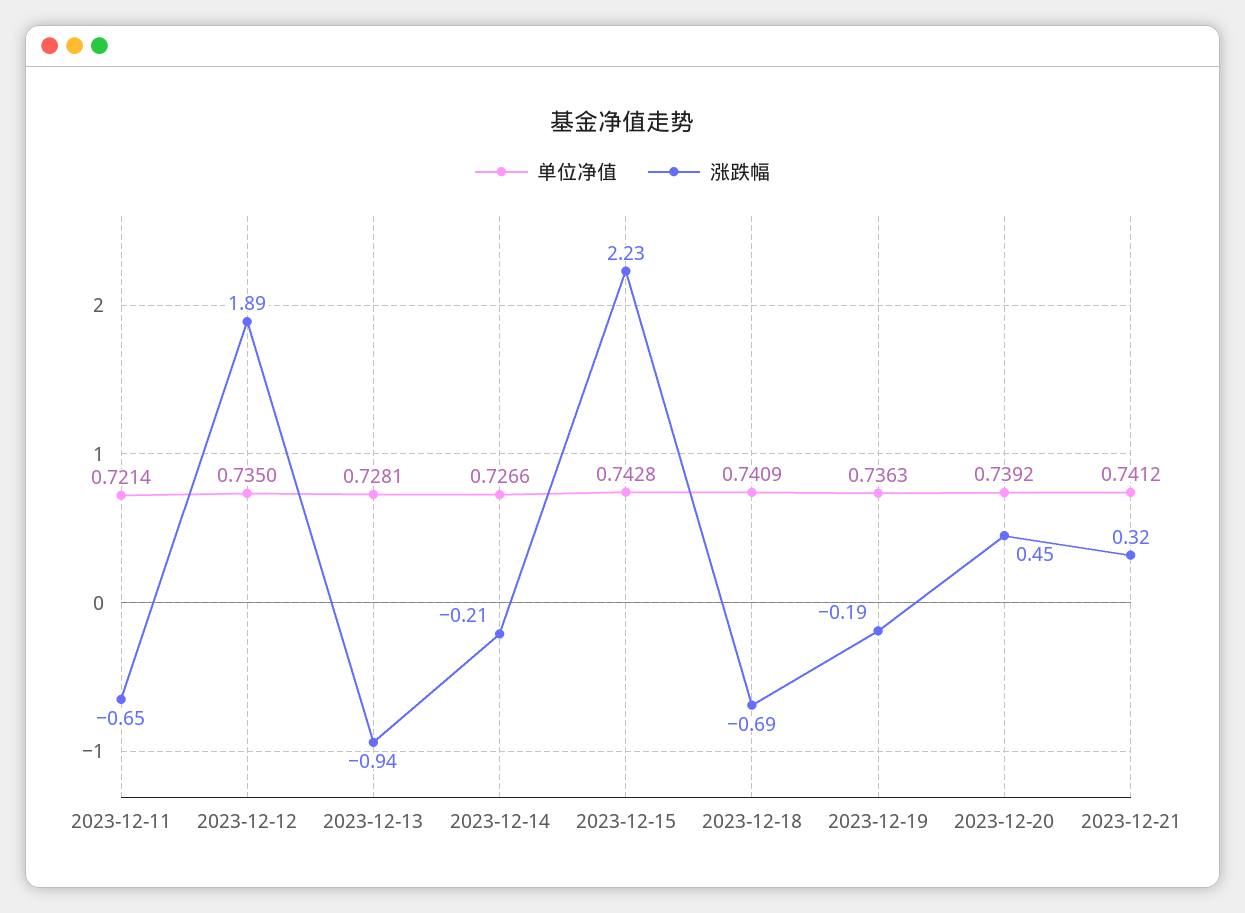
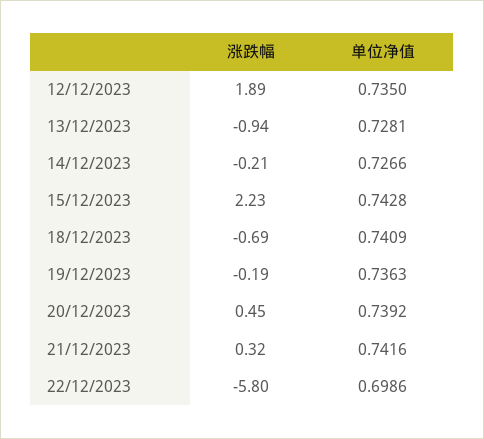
单位净值, 2023-12-11: 0.7214 -> none
涨跌幅, 2023-12-11: -0.65 -> none
单位净值, 2023-12-21: 0.7412 -> 0.7416
涨跌幅, 22/12/2023: none -> -5.8
单位净值, 22/12/2023: none -> 0.6986

